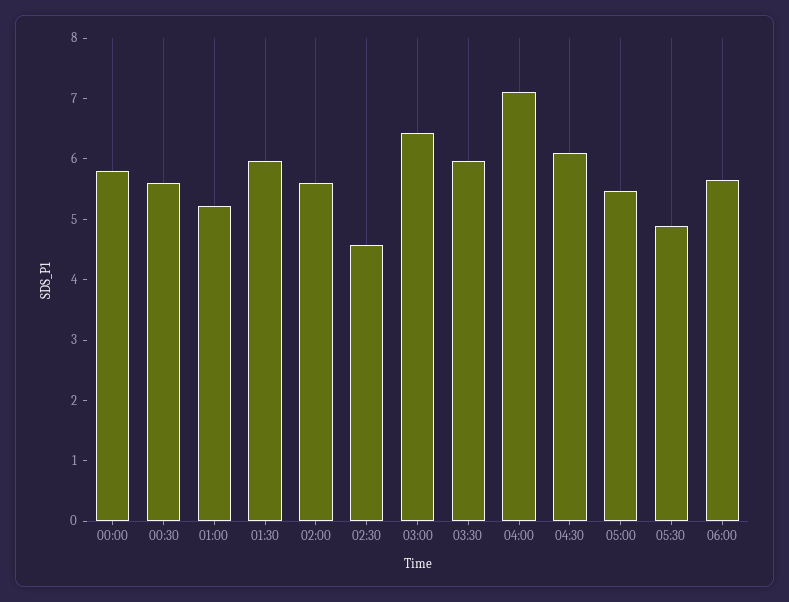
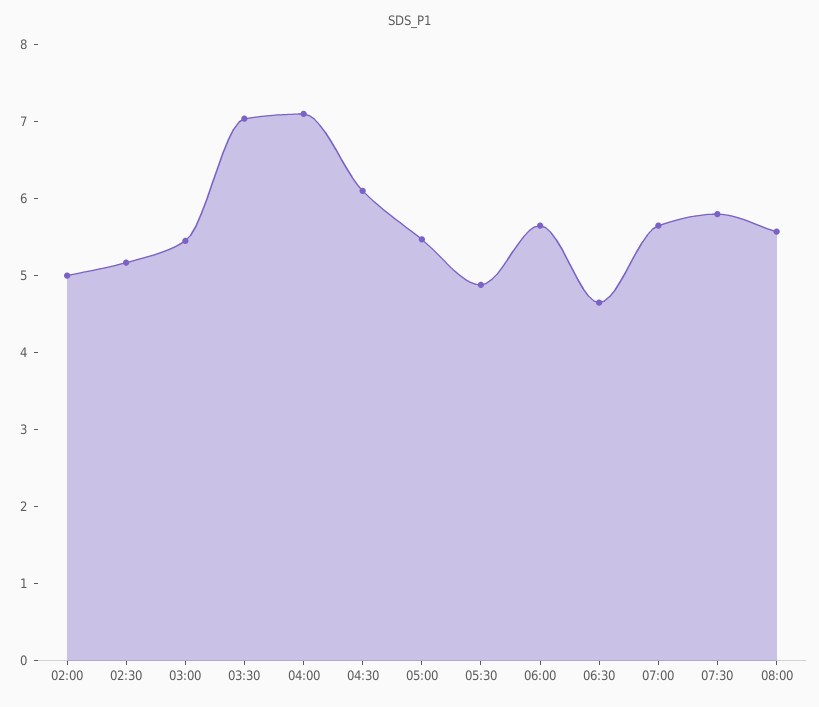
00:00: 5.8 -> none
00:30: 5.6 -> none
01:00: 5.2 -> none
01:30: 6 -> none
02:00: 5.6 -> 5
02:30: 4.6 -> 5.2
03:00: 6.4 -> 5.4
03:30: 6 -> 7
06:30: none -> 4.6
07:00: none -> 5.6
07:30: none -> 5.8
08:00: none -> 5.6

